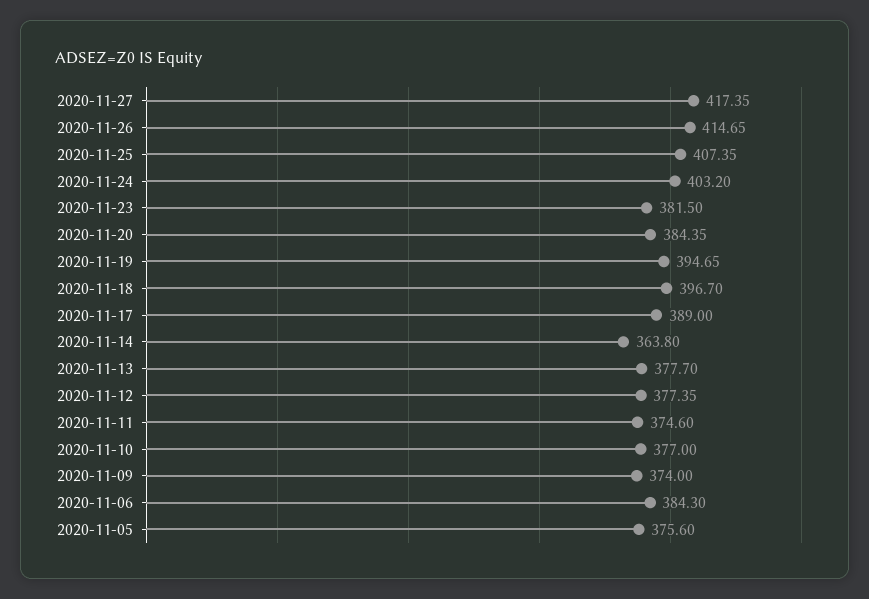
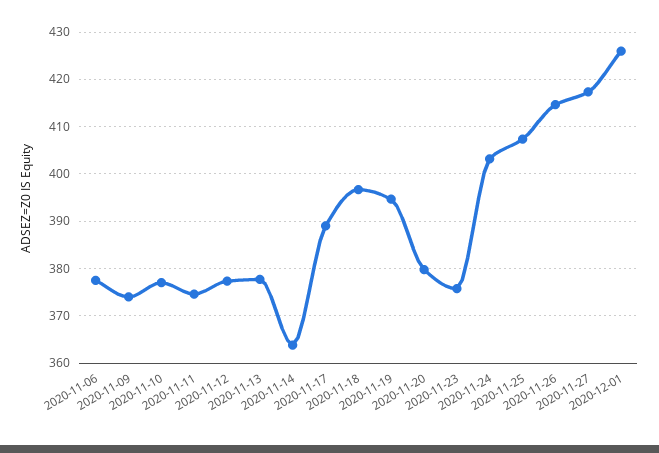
2020-11-23: 381.5 -> 376
2020-11-20: 384.35 -> 380
2020-11-06: 384.3 -> 378
2020-11-05: 375.6 -> none
2020-12-01: none -> 426

